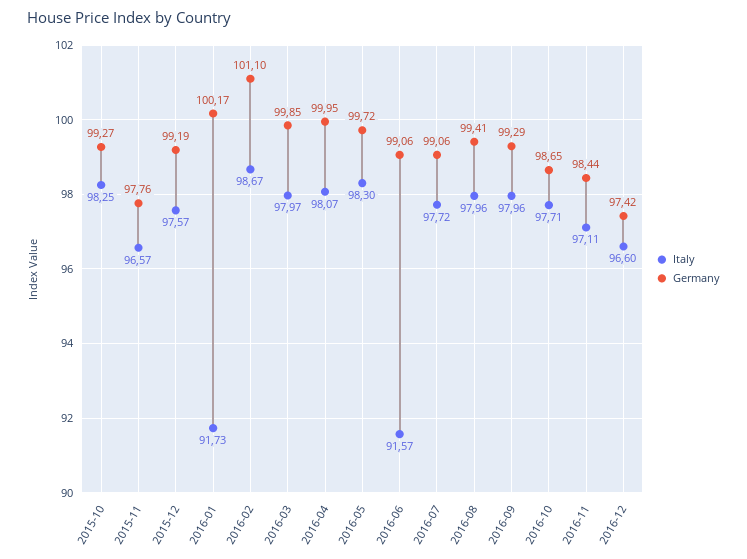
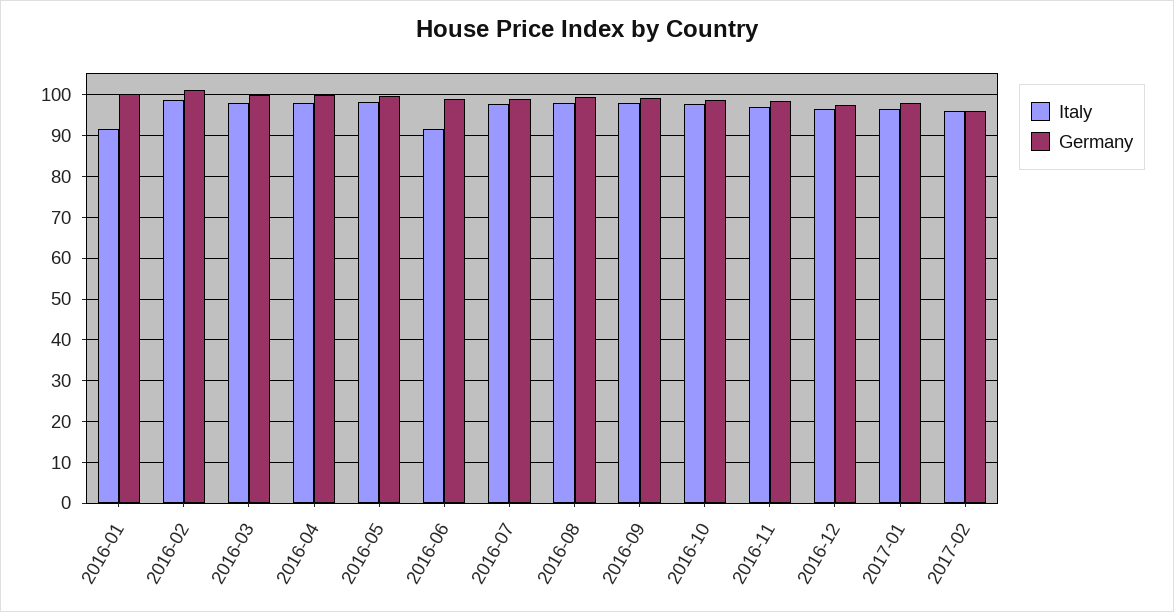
Italy, 2015-10: 98.25 -> none
Germany, 2015-10: 99.27 -> none
Italy, 2015-11: 96.57 -> none
Germany, 2015-11: 97.76 -> none
Italy, 2015-12: 97.57 -> none
Germany, 2015-12: 99.19 -> none
Italy, 2017-01: none -> 96
Germany, 2017-01: none -> 98
Italy, 2017-02: none -> 96
Germany, 2017-02: none -> 96

